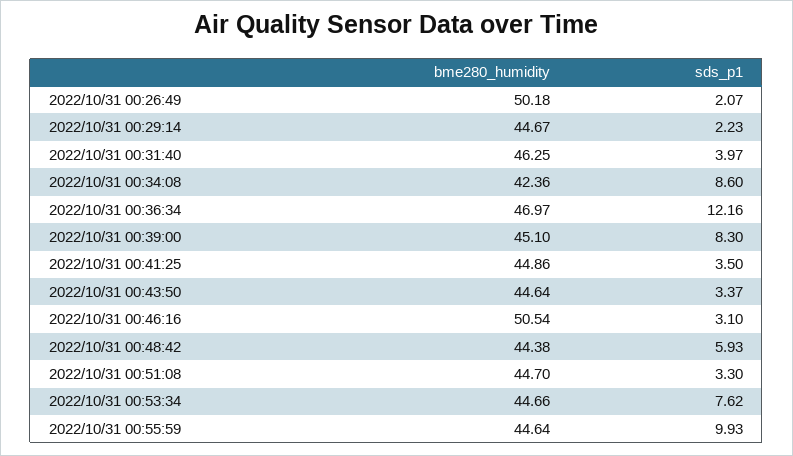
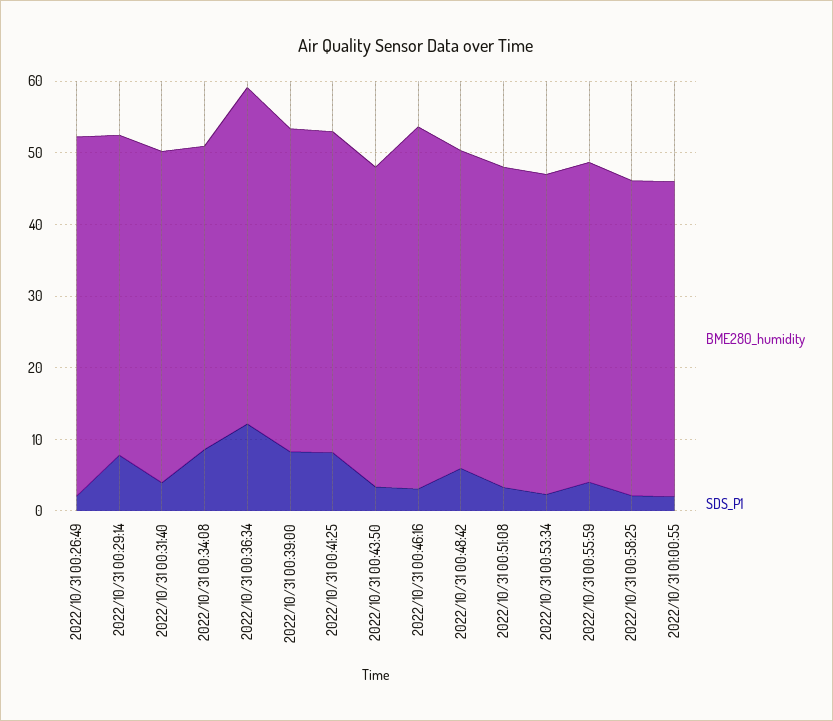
sds_p1, 2022/10/31 00:29:14: 2.23 -> 8
sds_p1, 2022/10/31 00:41:25: 3.5 -> 8
sds_p1, 2022/10/31 00:53:34: 7.62 -> 2
sds_p1, 2022/10/31 00:55:59: 9.93 -> 4
bme280_humidity, 2022/10/31 00:58:25: none -> 44
sds_p1, 2022/10/31 00:58:25: none -> 2
bme280_humidity, 2022/10/31 01:00:55: none -> 44
sds_p1, 2022/10/31 01:00:55: none -> 2

